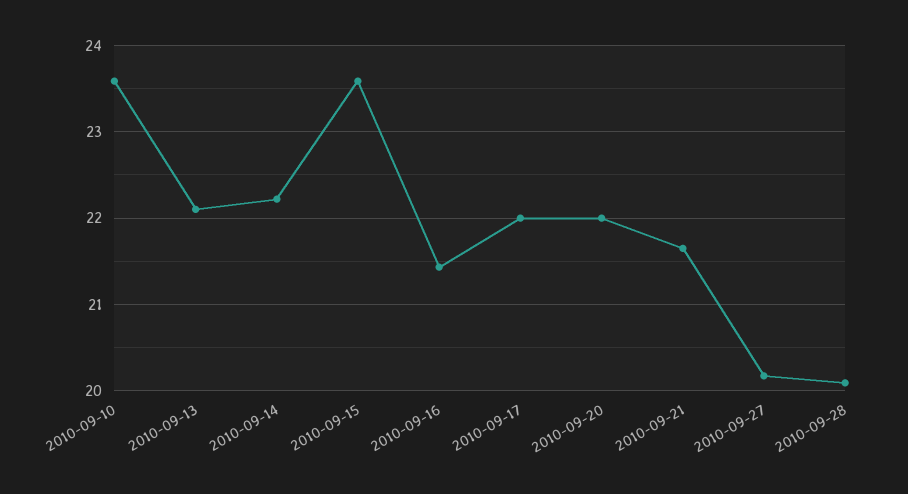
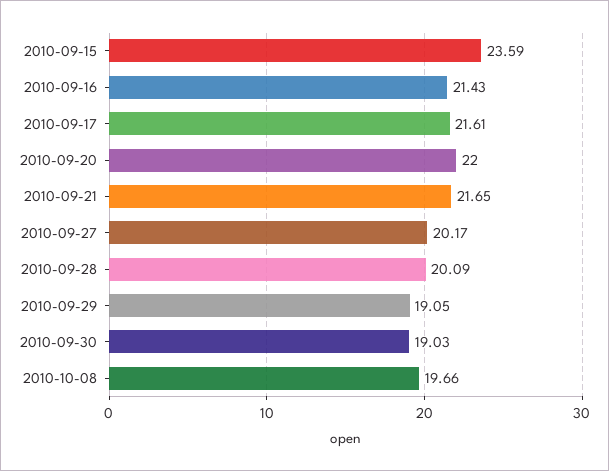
2010-09-10: 23.6 -> none
2010-09-13: 22.1 -> none
2010-09-14: 22.2 -> none
2010-09-17: 22 -> 21.61
2010-09-29: none -> 19.05
2010-09-30: none -> 19.03
2010-10-08: none -> 19.66

